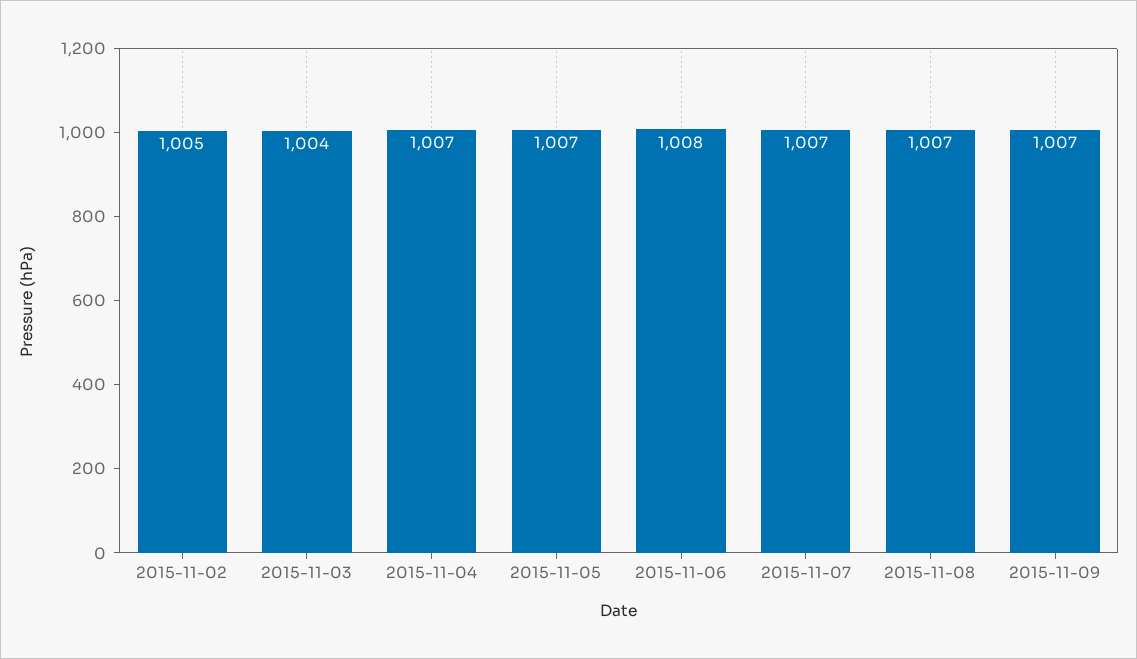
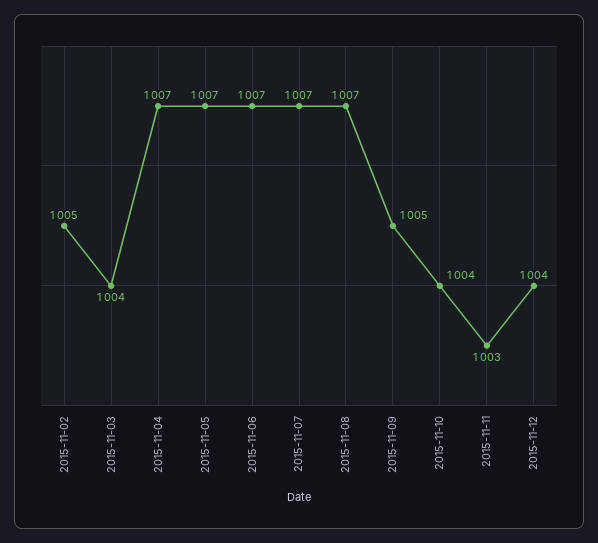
2015-11-06: 1008 -> 1007
2015-11-09: 1007 -> 1005
2015-11-10: none -> 1004
2015-11-11: none -> 1003
2015-11-12: none -> 1004

